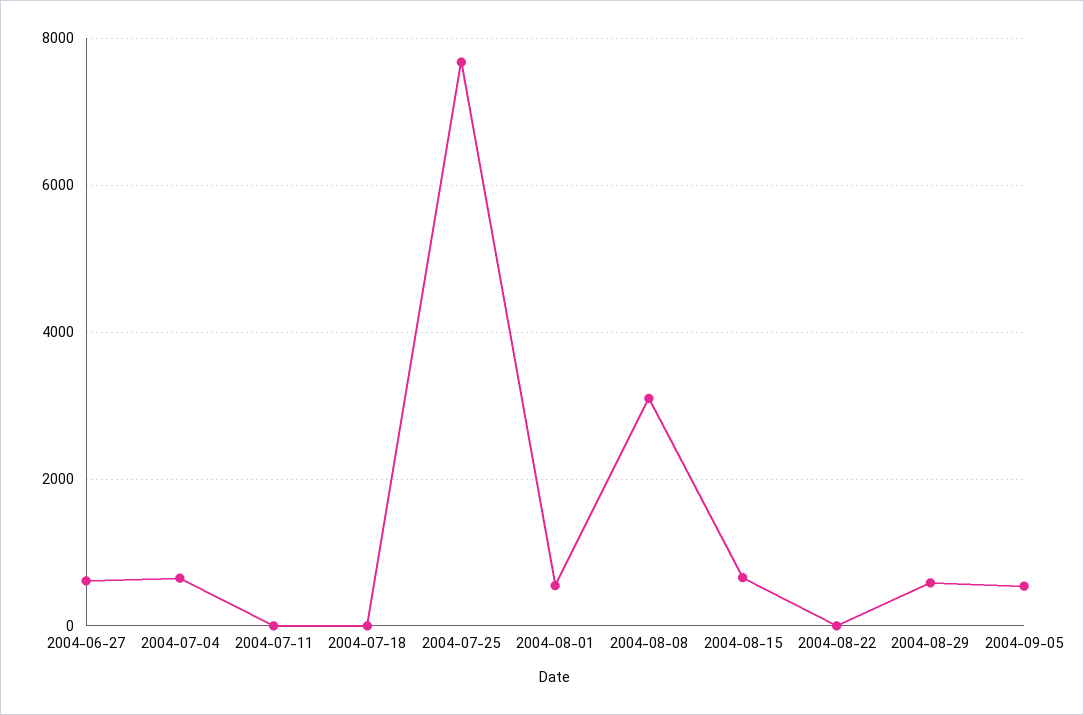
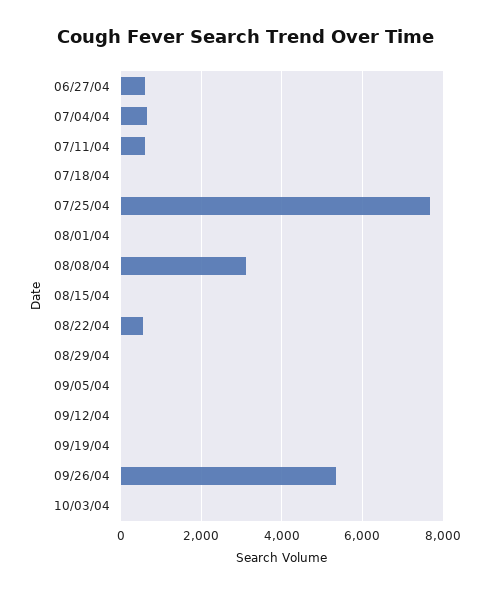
2004-07-11: 0 -> 600
2004-08-01: 600 -> 0
2004-08-15: 600 -> 0
2004-08-22: 0 -> 600
2004-08-29: 600 -> 0
2004-09-05: 600 -> 0
09/12/04: none -> 0
09/19/04: none -> 0
09/26/04: none -> 5400
10/03/04: none -> 0

